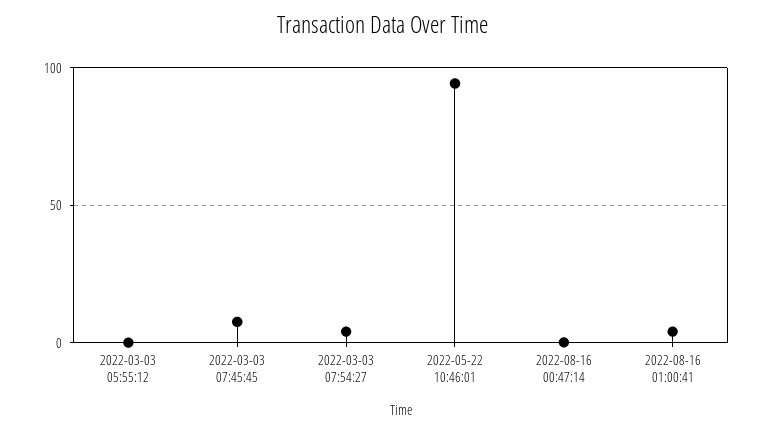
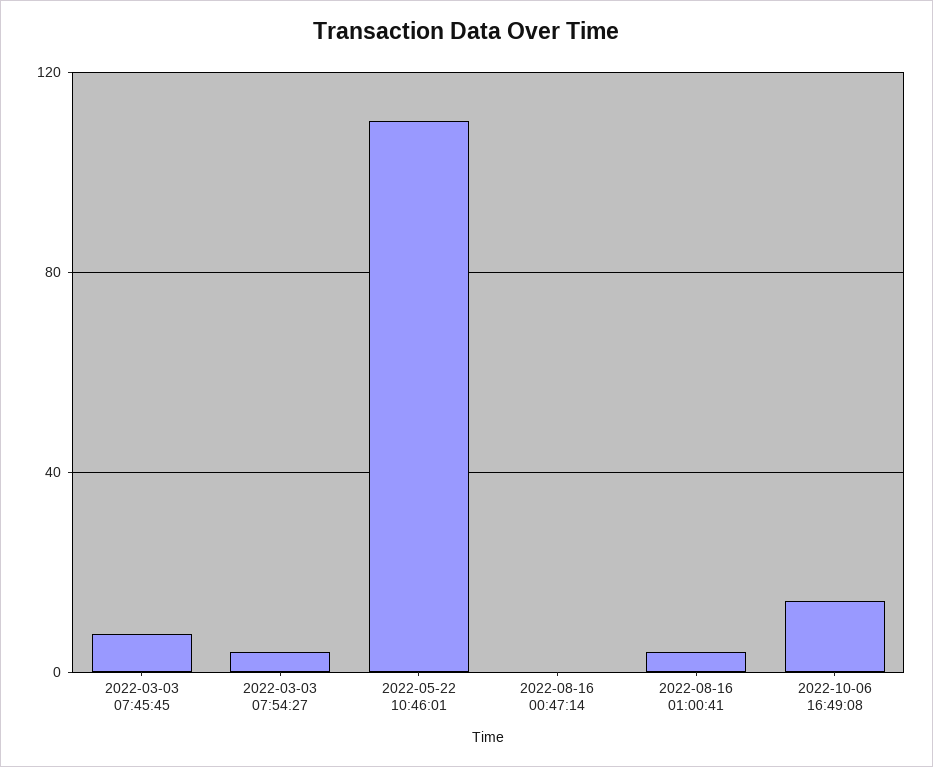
2022-03-03 05:55:12: 0 -> none
2022-05-22 10:46:01: 95 -> 110
2022-10-06 16:49:08: none -> 15

